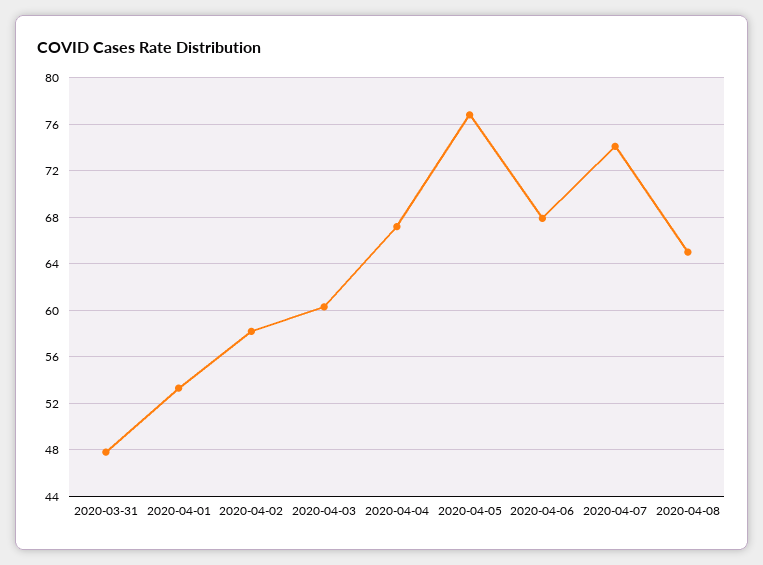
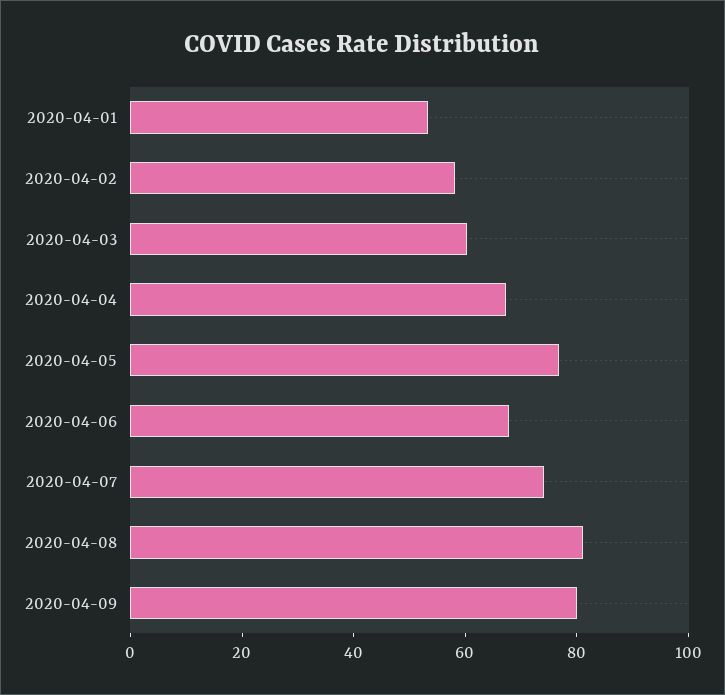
2020-03-31: 48 -> none
2020-04-08: 65 -> 80
2020-04-09: none -> 80

